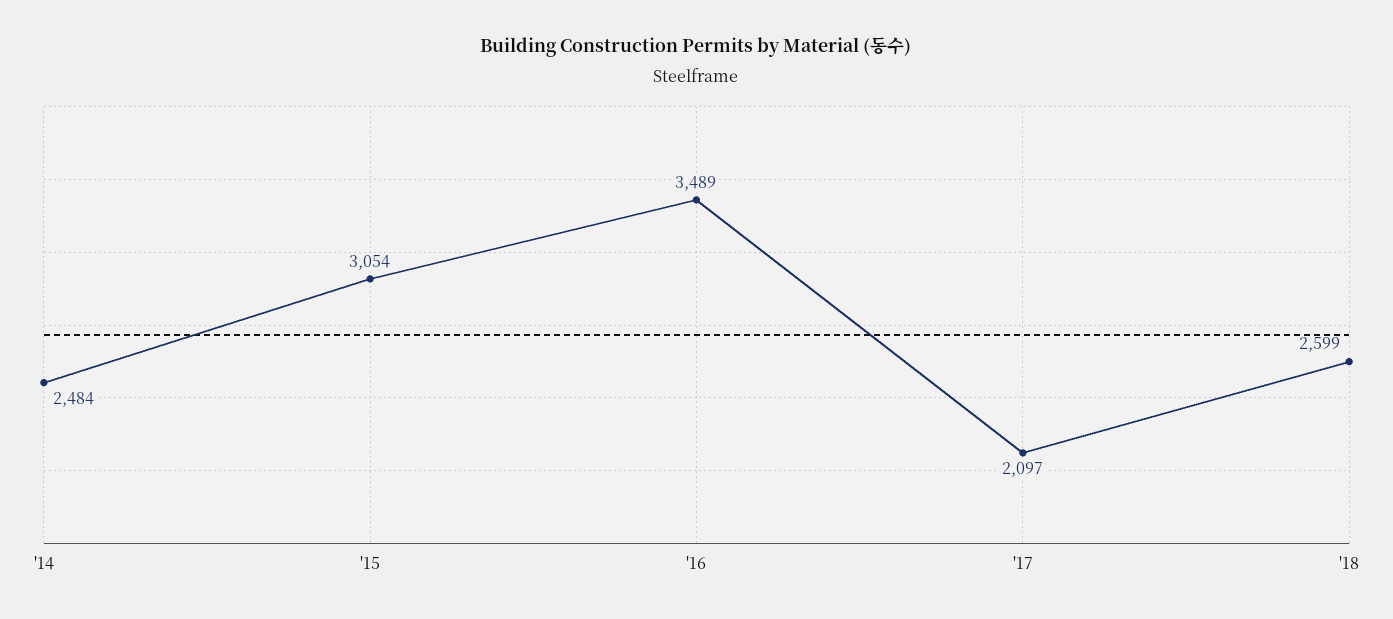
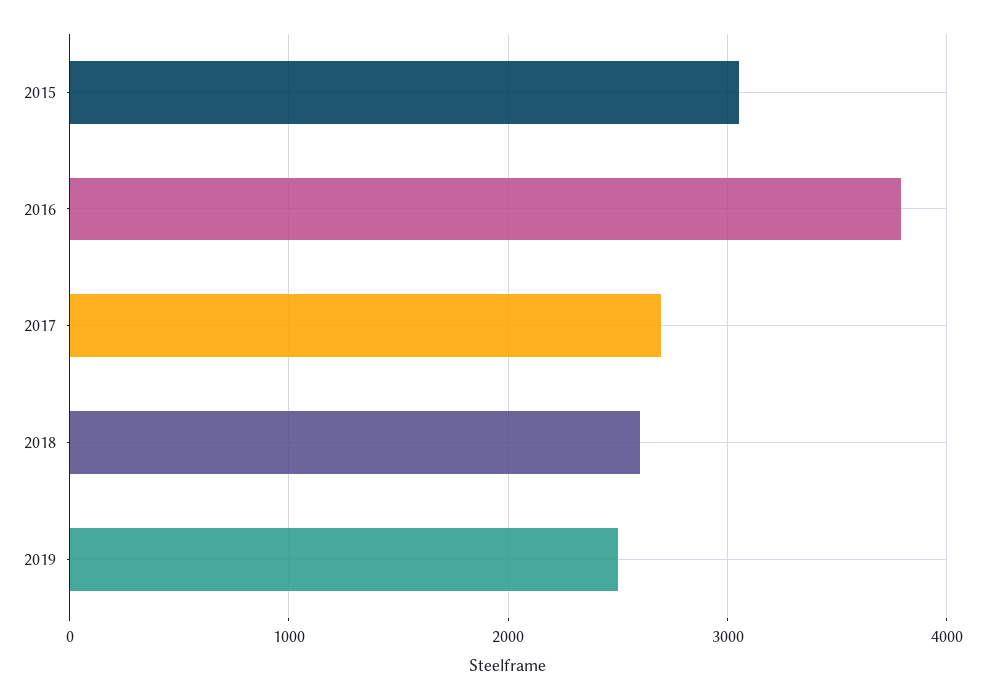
'14: 2484 -> none
'16: 3489 -> 3800
'17: 2097 -> 2700
2019: none -> 2500

